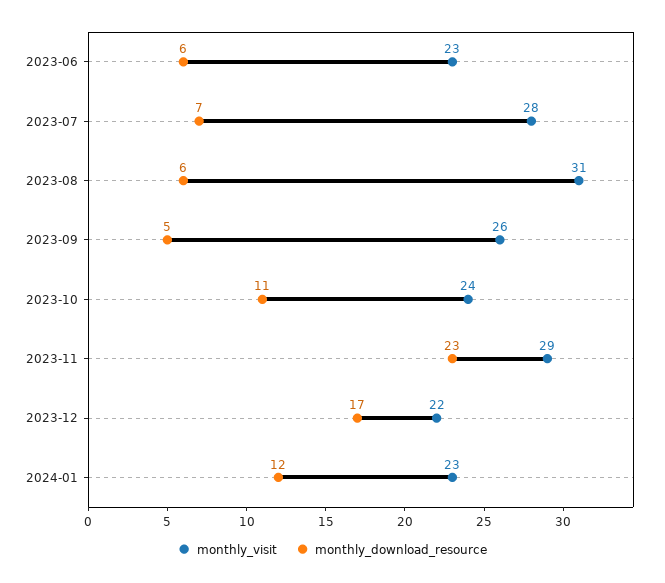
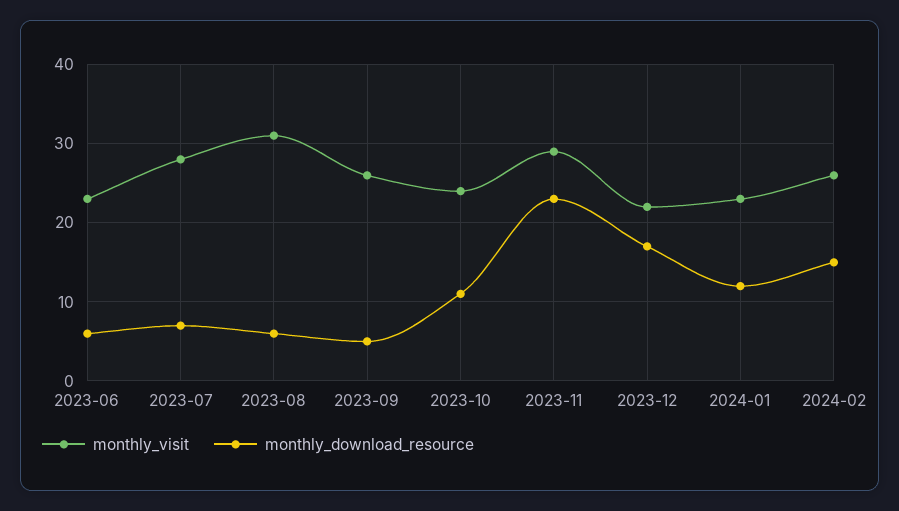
monthly_visit, 2024-02: none -> 26
monthly_download_resource, 2024-02: none -> 15

